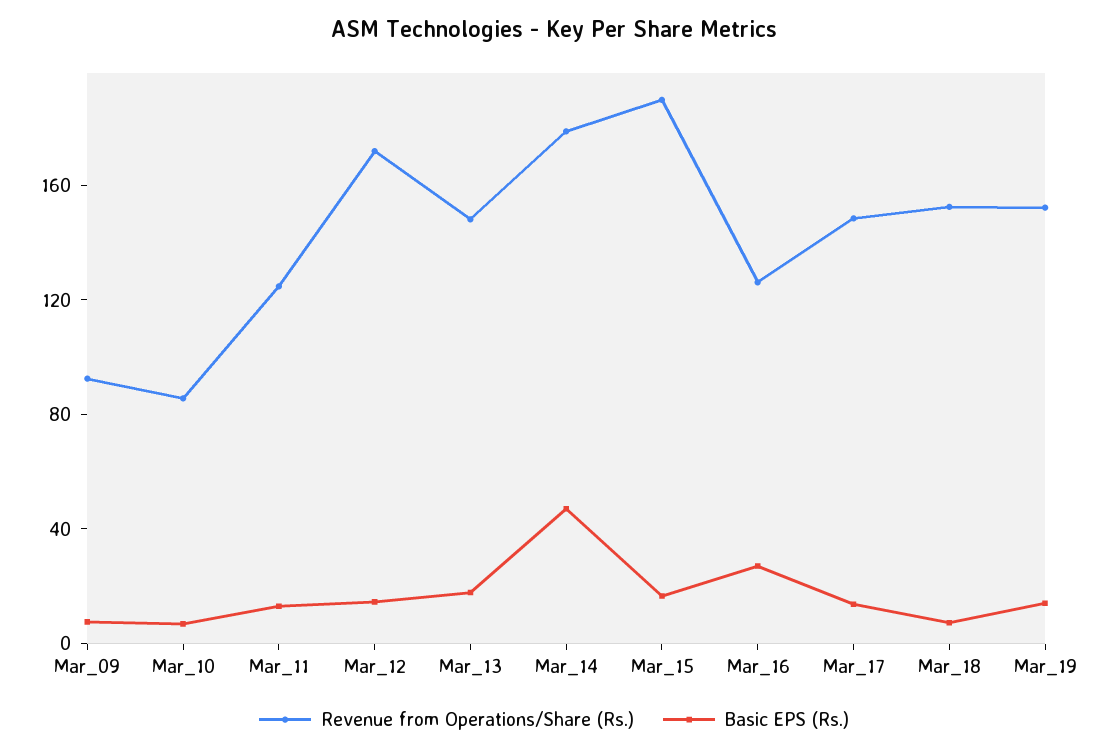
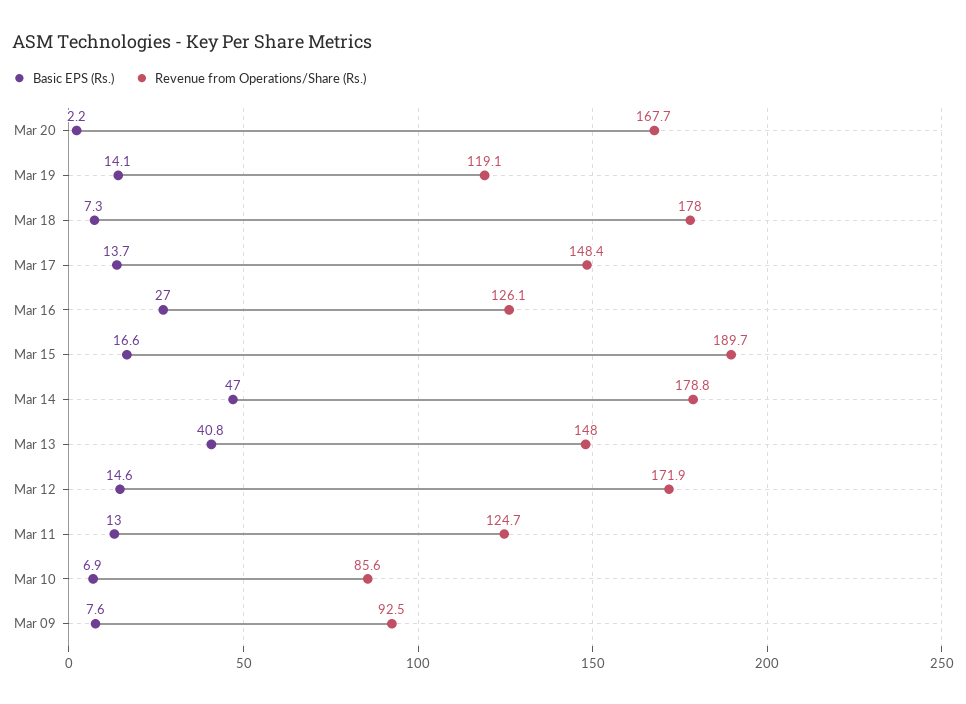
Basic EPS (Rs.), Mar_13: 20 -> 40.8
Revenue from Operations/Share (Rs.), Mar_18: 150 -> 178
Revenue from Operations/Share (Rs.), Mar_19: 150 -> 119.1
Basic EPS (Rs.), Mar 20: none -> 2.2
Revenue from Operations/Share (Rs.), Mar 20: none -> 167.7

